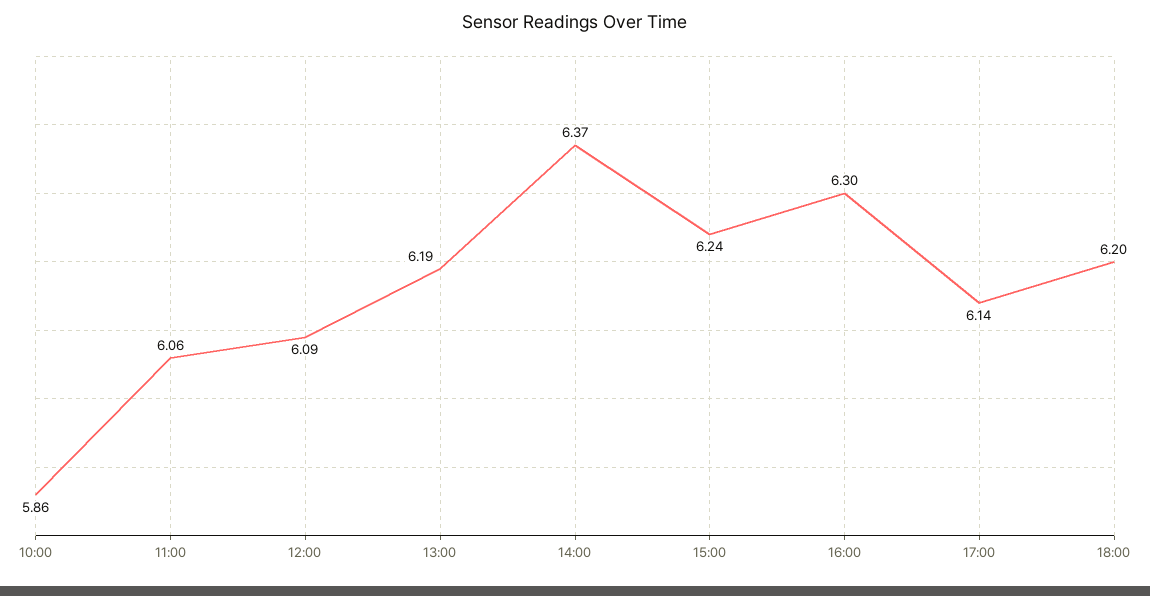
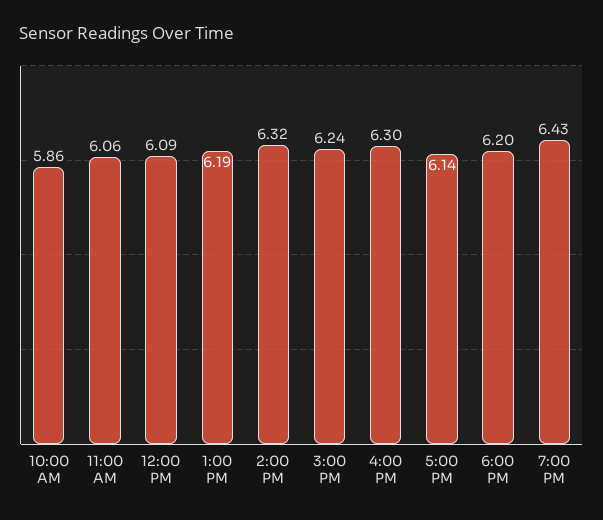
14:00: 6.37 -> 6.32
7:00 PM: none -> 6.43

